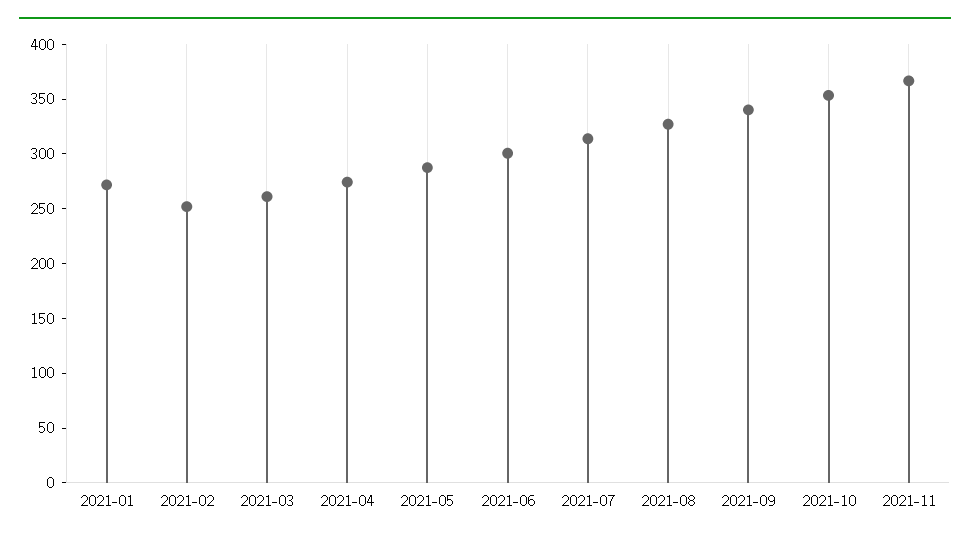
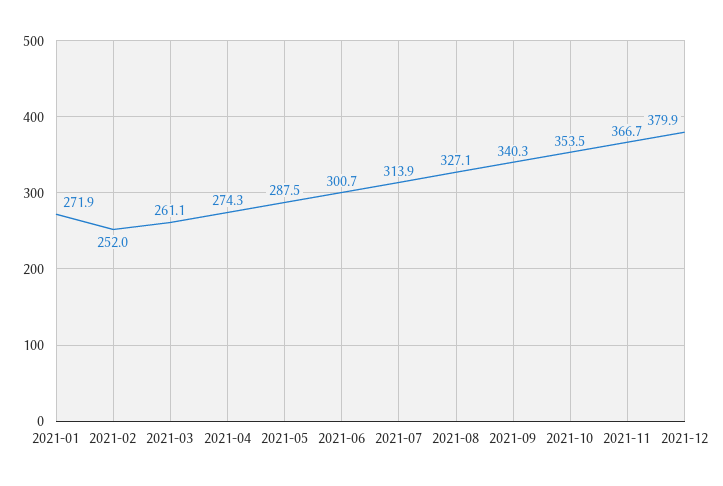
2021-12: none -> 379.9

